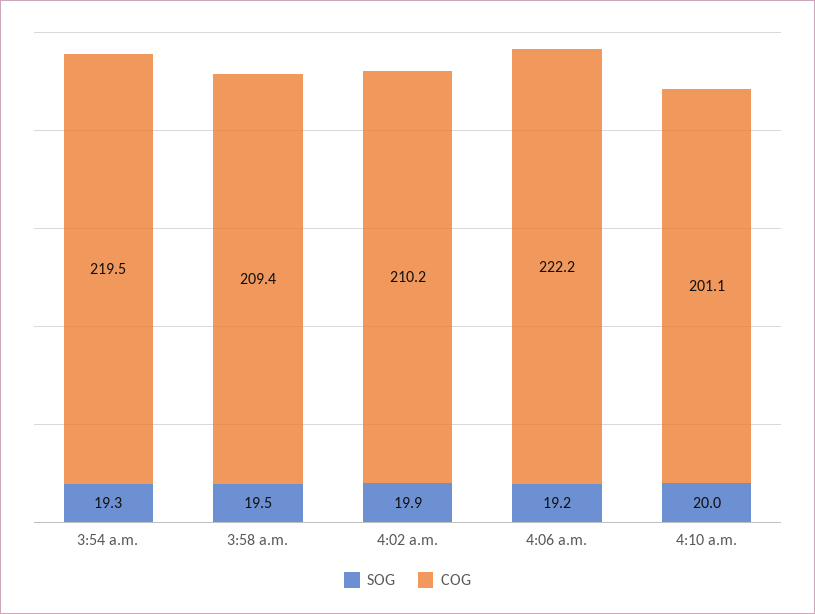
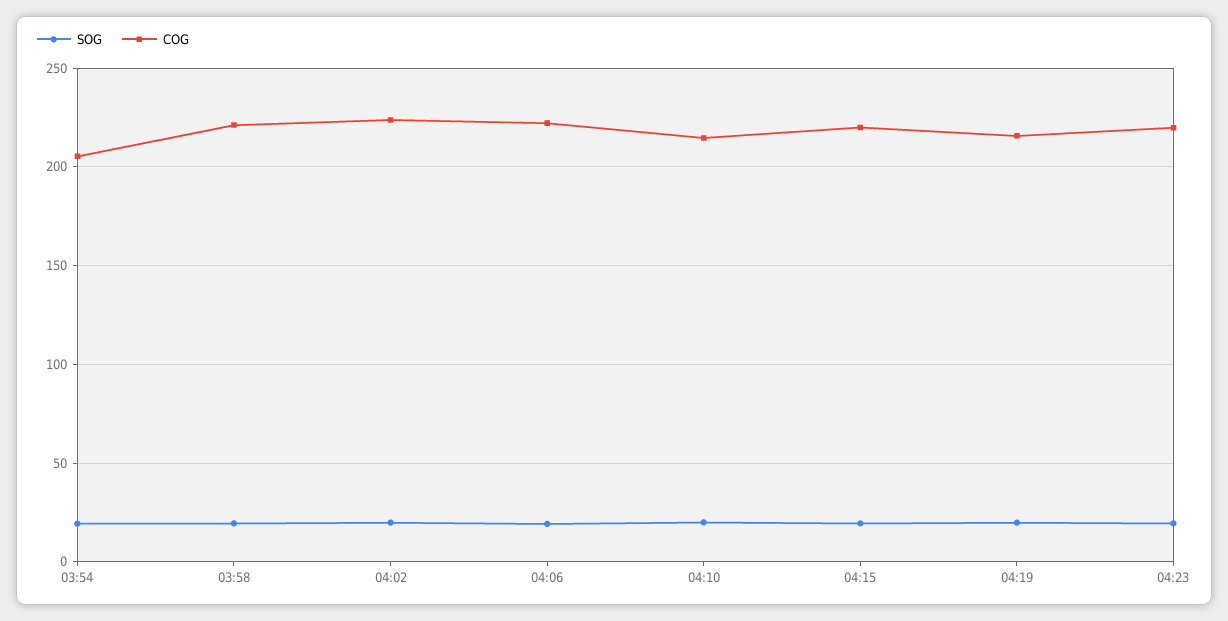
COG, 3:54 a.m.: 219.5 -> 205
COG, 3:58 a.m.: 209.4 -> 220
COG, 4:02 a.m.: 210.2 -> 225
COG, 4:10 a.m.: 201.1 -> 215
SOG, 04:15: none -> 20
COG, 04:15: none -> 220
SOG, 04:19: none -> 20
COG, 04:19: none -> 215
SOG, 04:23: none -> 20
COG, 04:23: none -> 220

